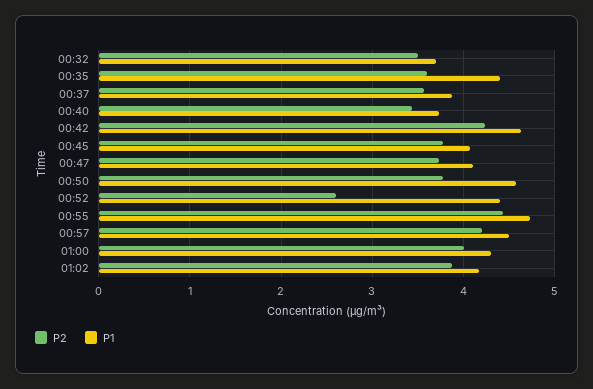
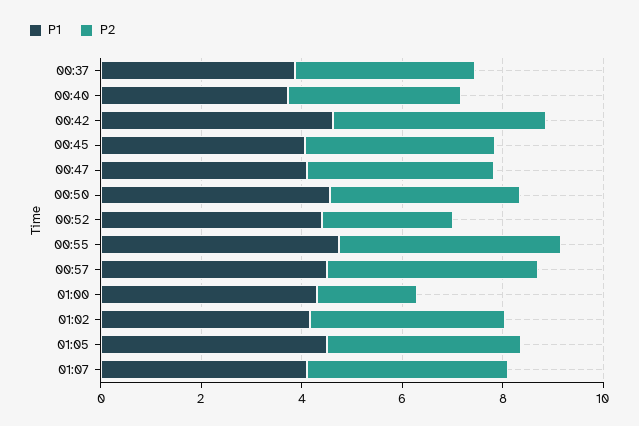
P2, 00:32: 3.5 -> none
P1, 00:32: 3.7 -> none
P2, 00:35: 3.6 -> none
P1, 00:35: 4.4 -> none
P2, 01:00: 4 -> 2
P1, 01:05: none -> 4.5
P2, 01:05: none -> 4
P1, 01:07: none -> 4
P2, 01:07: none -> 4

